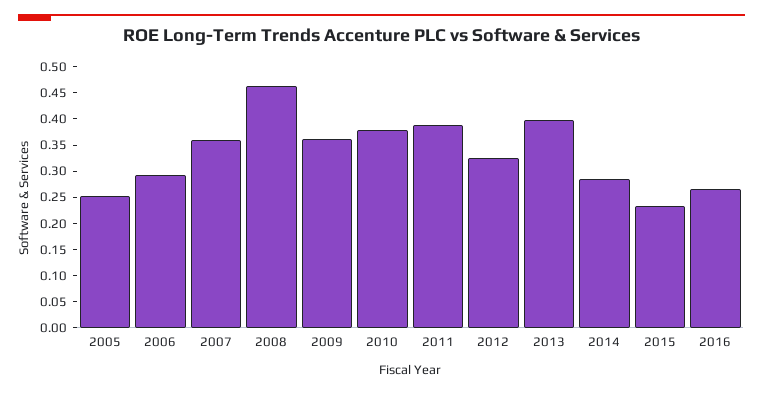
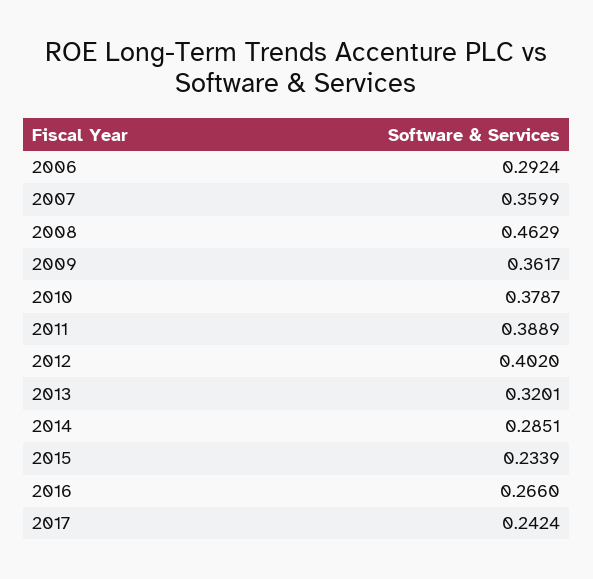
2005: 0.25 -> none
2012: 0.325 -> 0.402
2013: 0.4 -> 0.3201
2017: none -> 0.2424

